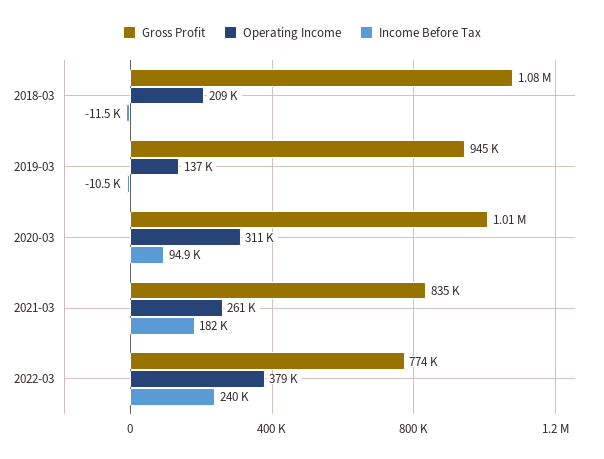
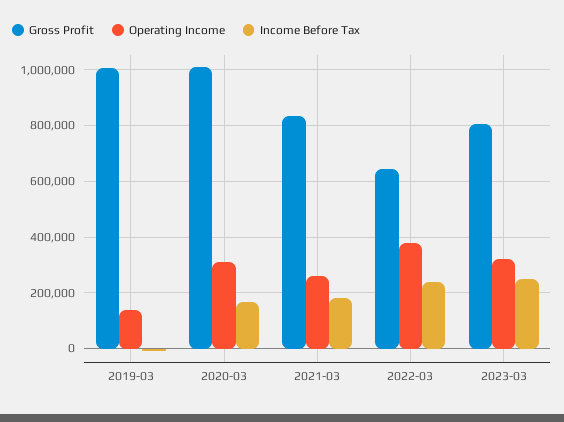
Gross Profit, 2018-03: 1080000 -> none
Operating Income, 2018-03: 209000 -> none
Income Before Tax, 2018-03: -11500 -> none
Gross Profit, 2019-03: 945000 -> 1000000
Income Before Tax, 2020-03: 94900 -> 175000
Gross Profit, 2022-03: 774000 -> 650000
Gross Profit, 2023-03: none -> 800000
Operating Income, 2023-03: none -> 325000
Income Before Tax, 2023-03: none -> 250000

